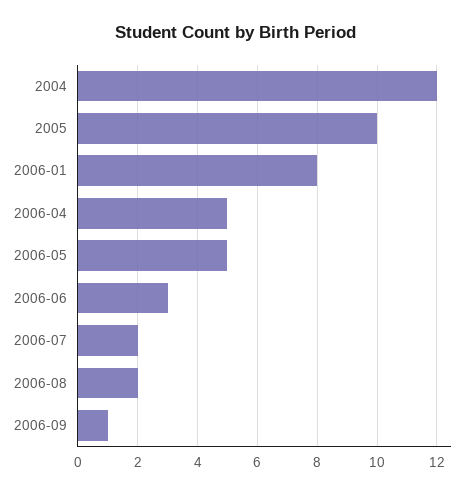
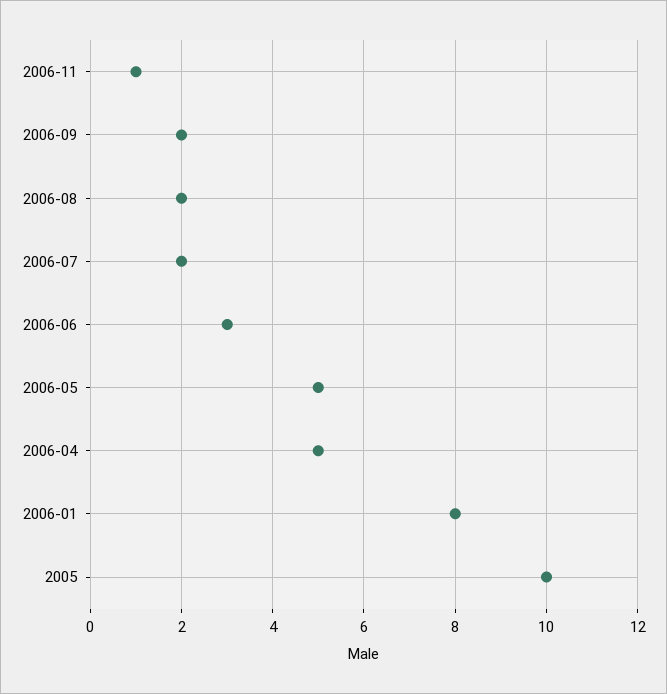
2004: 12 -> none
2006-09: 1 -> 2
2006-11: none -> 1

